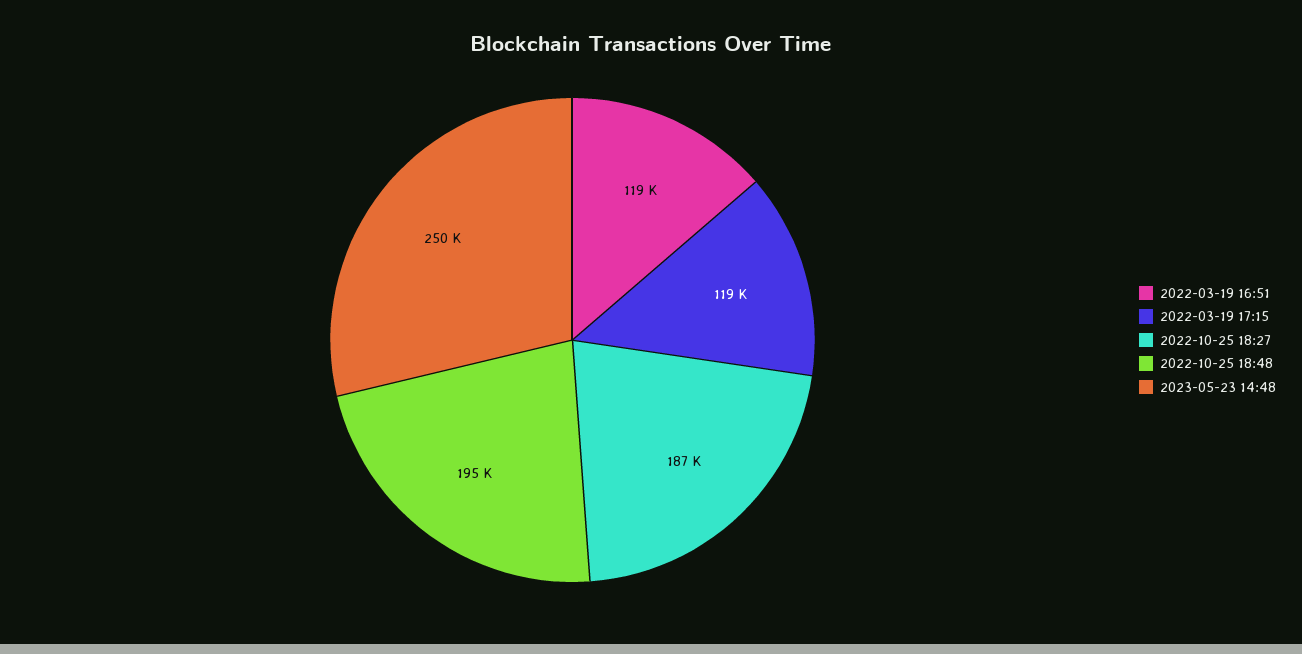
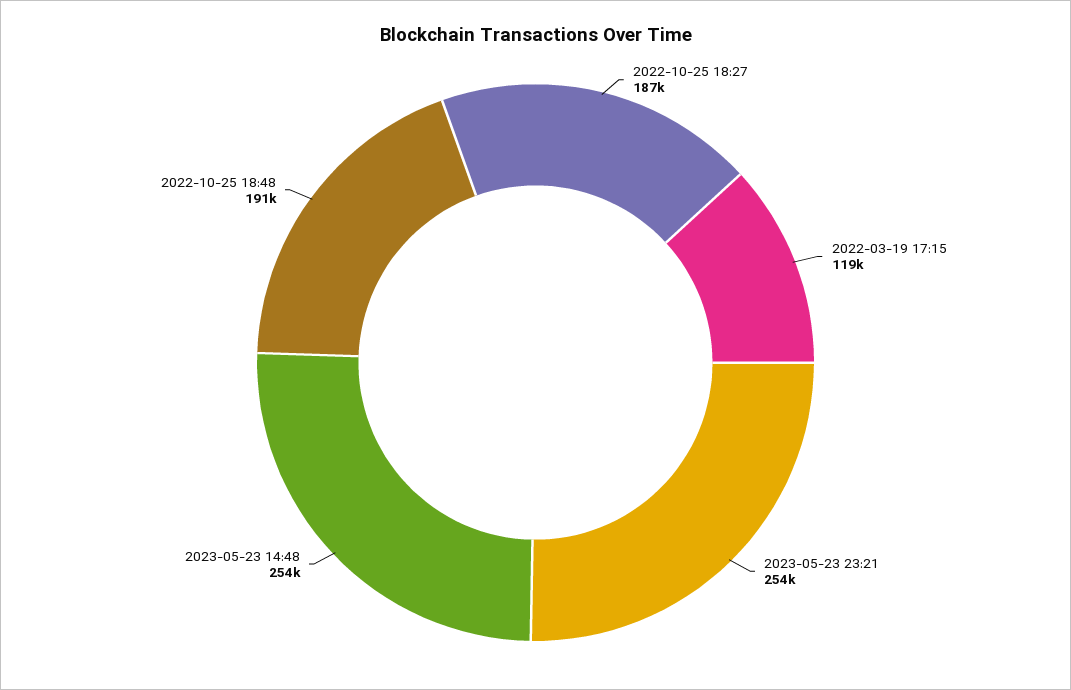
2022-03-19 16:51: 119000 -> none
2022-10-25 18:48: 195000 -> 191000
2023-05-23 14:48: 250000 -> 254000
2023-05-23 23:21: none -> 254000

